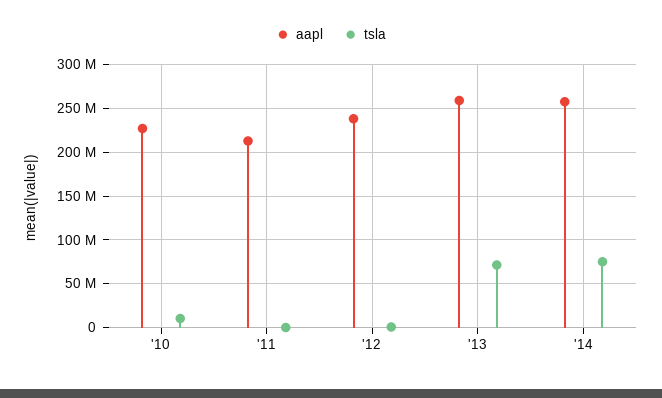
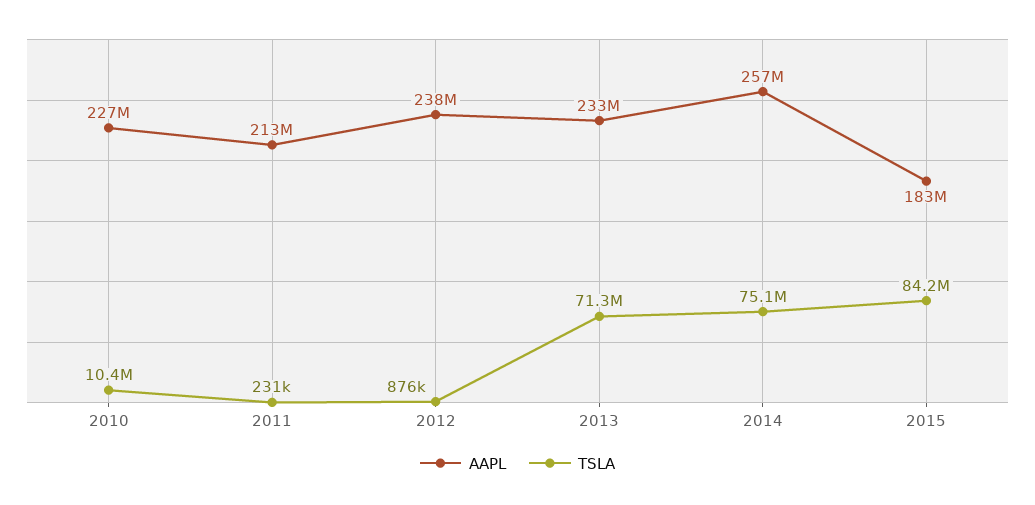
aapl, '13: 260000000 -> 233000000
aapl, 2015: none -> 183000000
tsla, 2015: none -> 84200000

